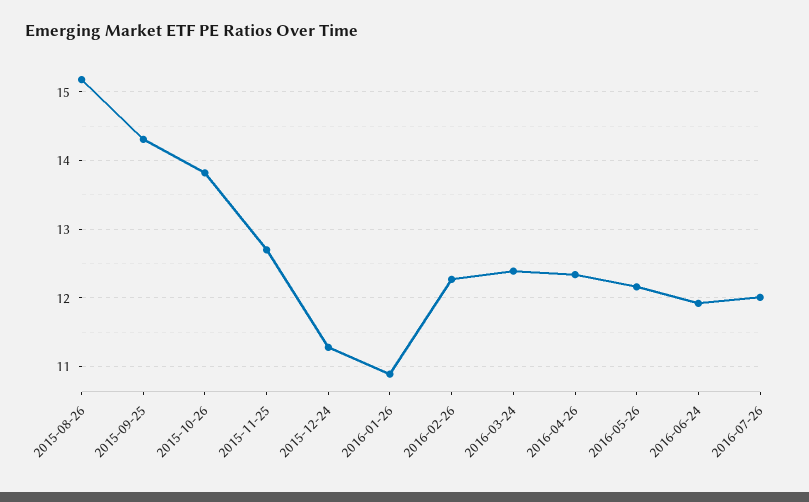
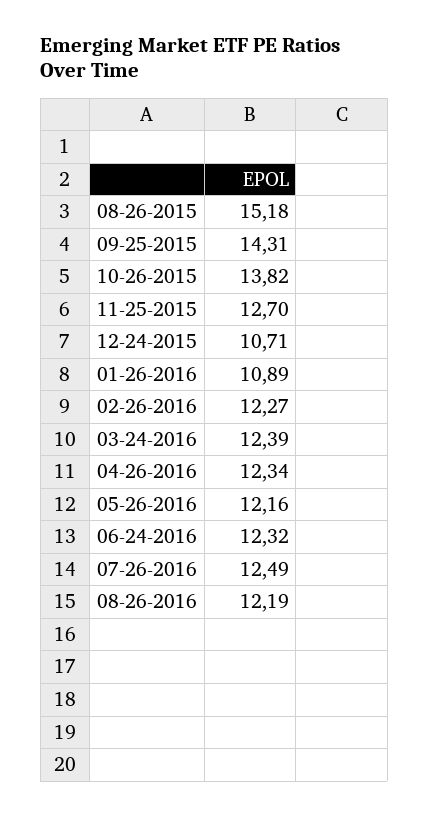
2015-12-24: 11.3 -> 10.71
2016-06-24: 11.9 -> 12.32
2016-07-26: 12 -> 12.49
08-26-2016: none -> 12.19

